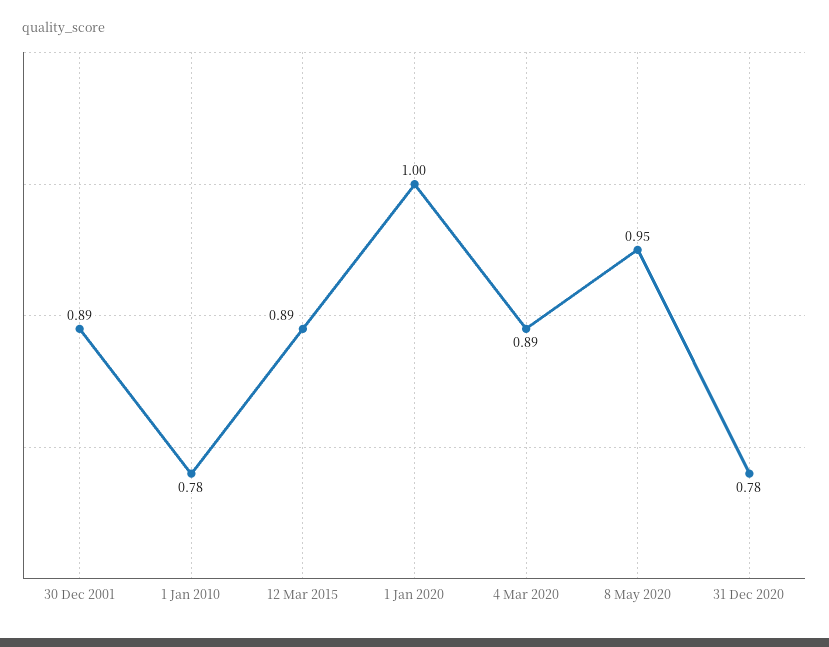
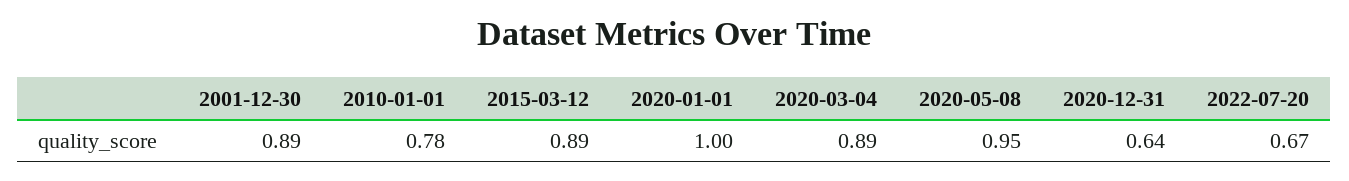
31 Dec 2020: 0.78 -> 0.64
2022-07-20: none -> 0.67

